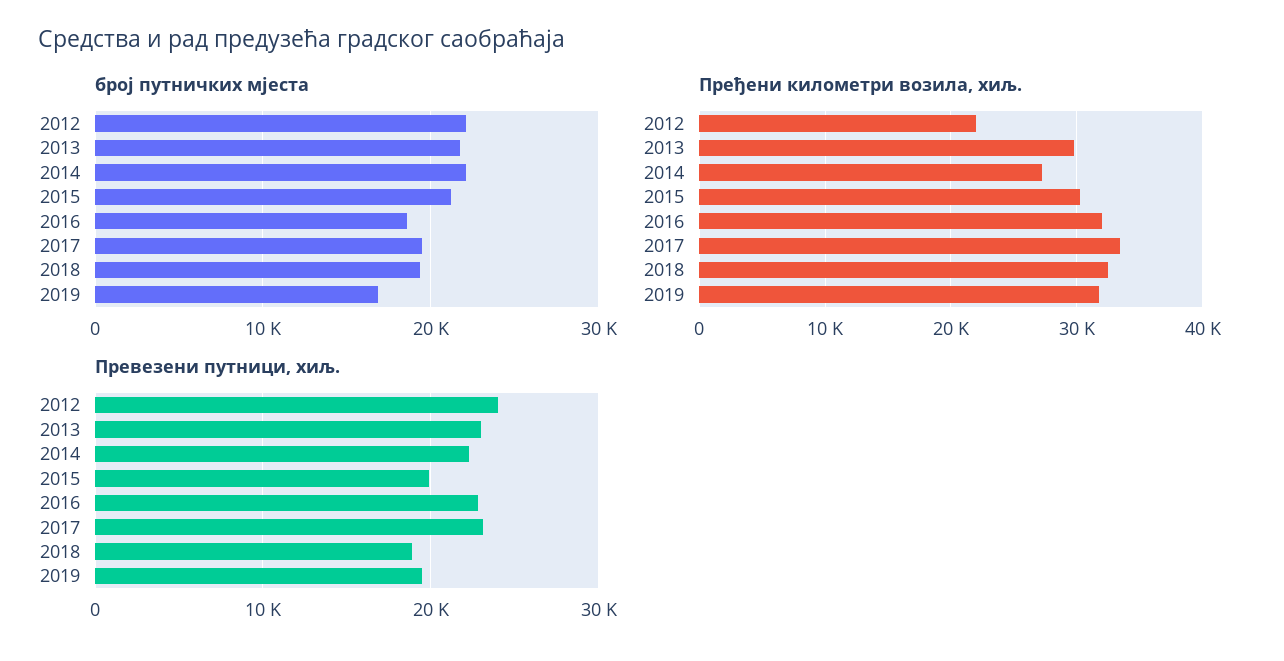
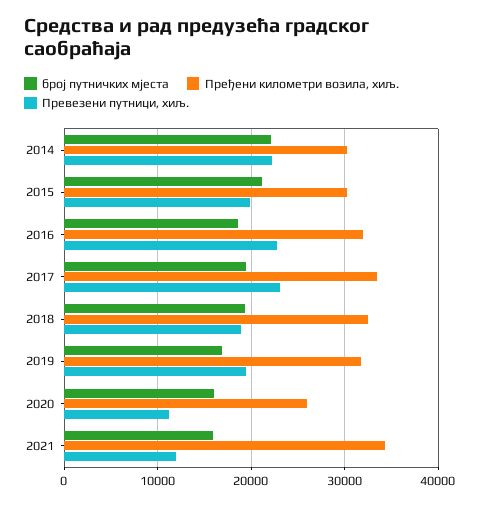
број путничких мјеста, 2012: 22000 -> none
број путничких мјеста, 2013: 22000 -> none
Пређени километри возила, хиљ., 2012: 22000 -> none
Пређени километри возила, хиљ., 2013: 30000 -> none
Пређени километри возила, хиљ., 2014: 27000 -> 30000
Превезени путници, хиљ., 2012: 24000 -> none
Превезени путници, хиљ., 2013: 23000 -> none
број путничких мјеста, 2020: none -> 16000
Пређени километри возила, хиљ., 2020: none -> 26000
Превезени путници, хиљ., 2020: none -> 11000
број путничких мјеста, 2021: none -> 16000
Пређени километри возила, хиљ., 2021: none -> 34000
Превезени путници, хиљ., 2021: none -> 12000

